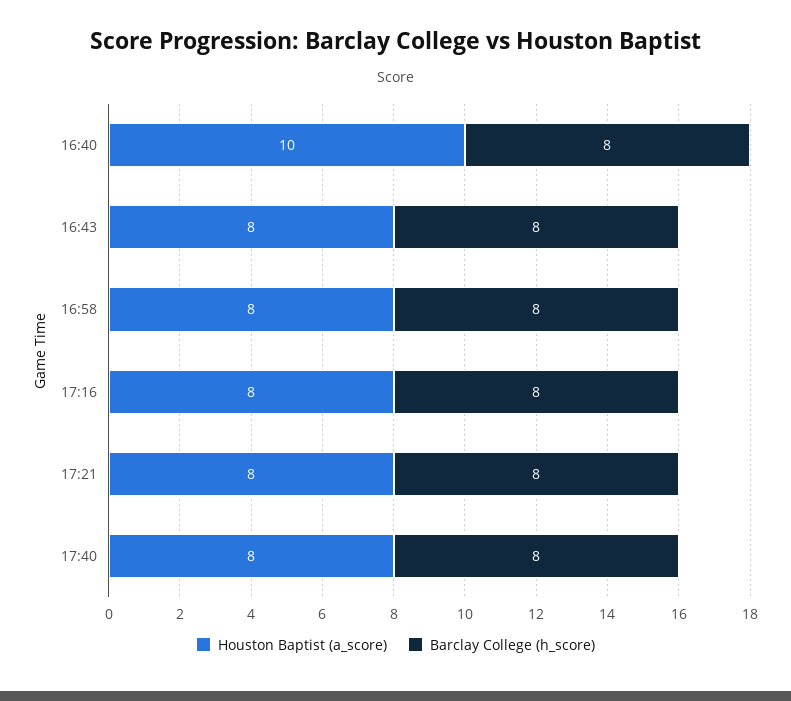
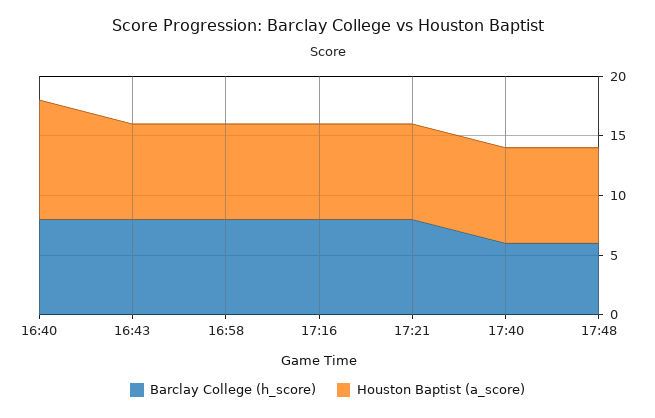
Barclay College (h_score), 17:40: 8 -> 6
Barclay College (h_score), 17:48: none -> 6
Houston Baptist (a_score), 17:48: none -> 8

